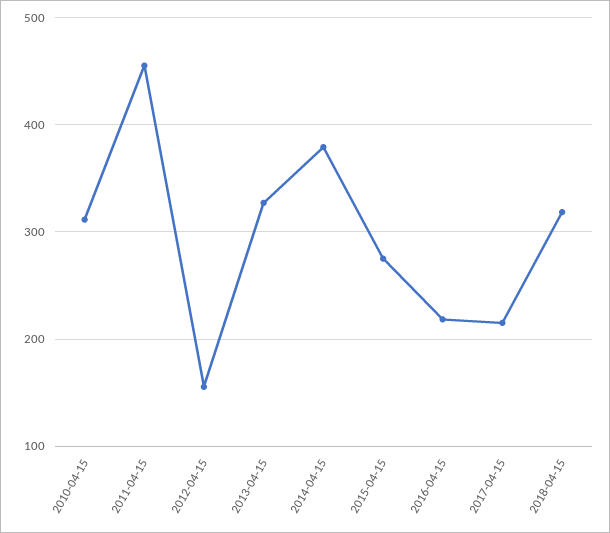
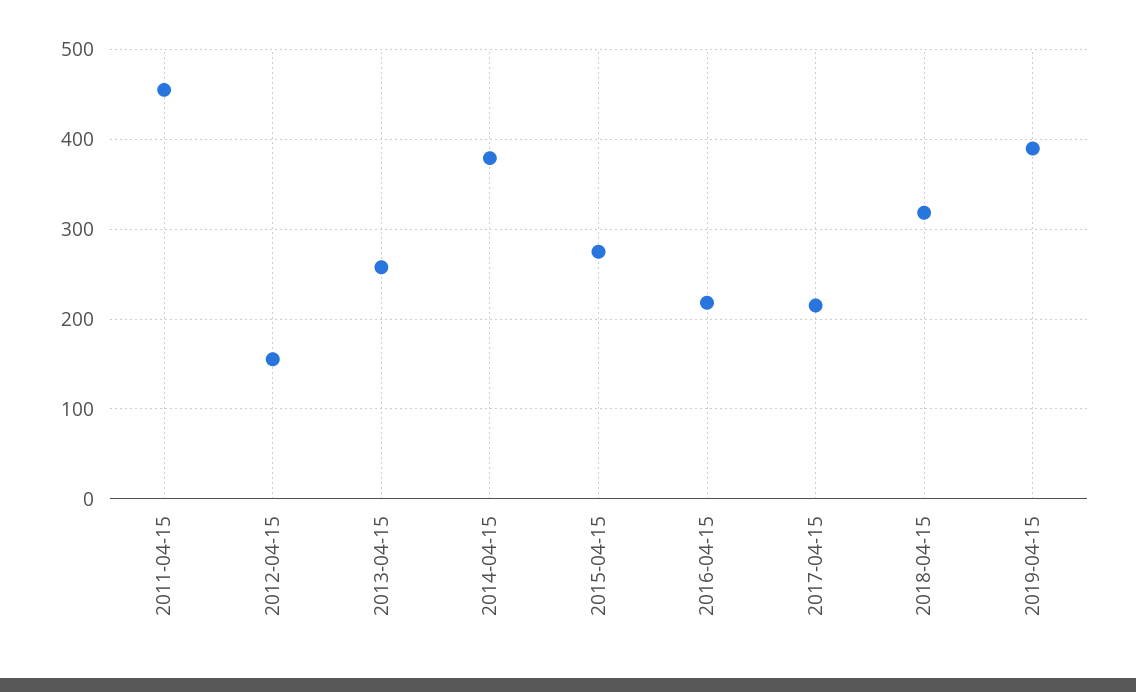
2010-04-15: 310 -> none
2013-04-15: 330 -> 260
2019-04-15: none -> 390

